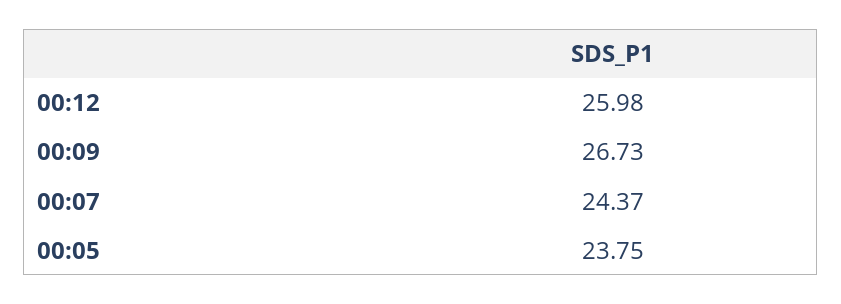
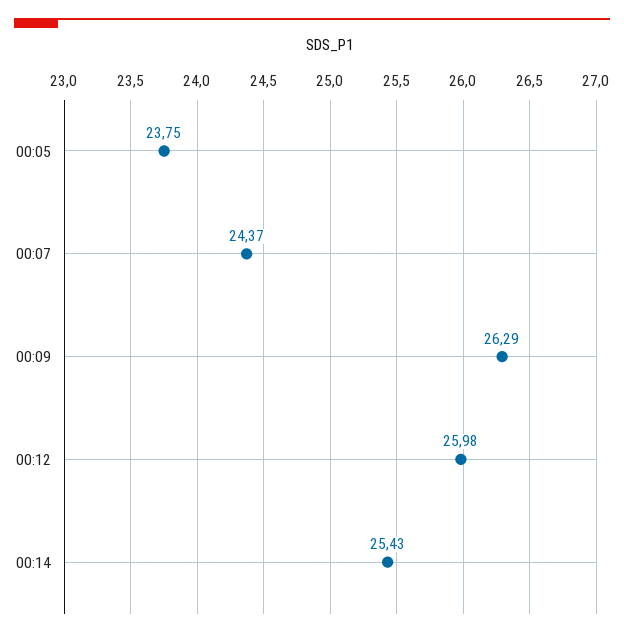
00:09: 26.73 -> 26.29
00:14: none -> 25.43

